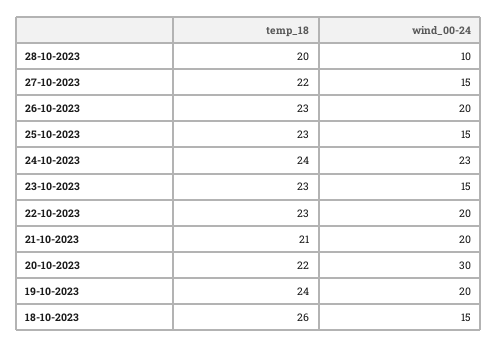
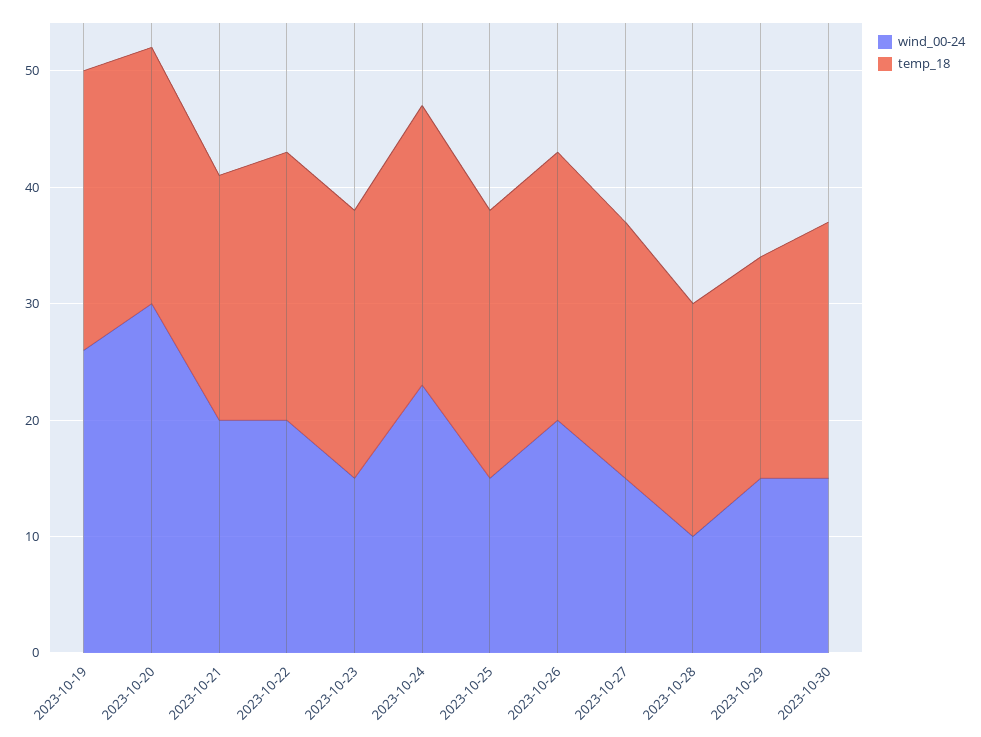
wind_00-24, 19-10-2023: 20 -> 26
temp_18, 18-10-2023: 26 -> none
wind_00-24, 18-10-2023: 15 -> none
wind_00-24, 2023-10-29: none -> 15
temp_18, 2023-10-29: none -> 19
wind_00-24, 2023-10-30: none -> 15
temp_18, 2023-10-30: none -> 22

